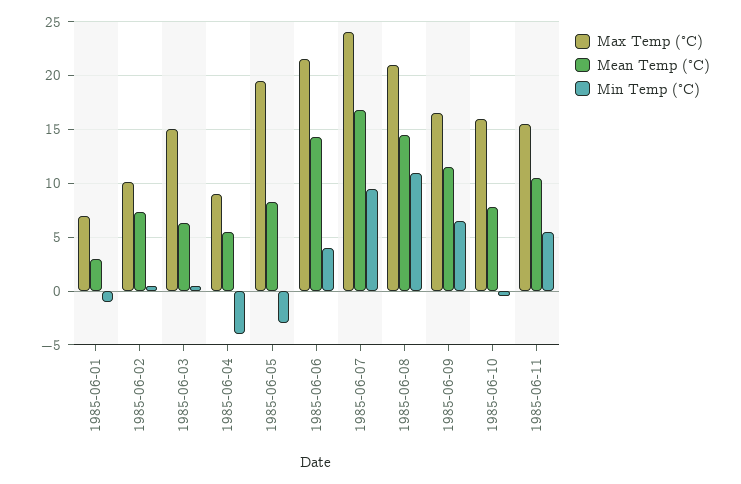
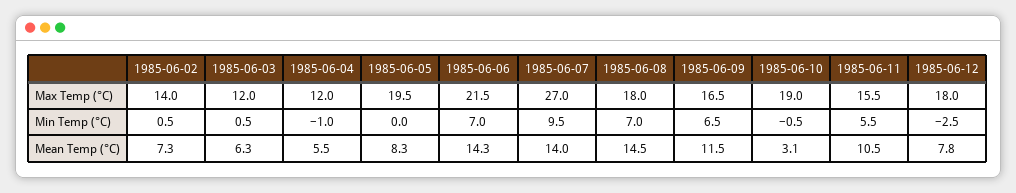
Max Temp (°C), 1985-06-01: 7 -> none
Mean Temp (°C), 1985-06-01: 3 -> none
Min Temp (°C), 1985-06-01: -1 -> none
Max Temp (°C), 1985-06-02: 10 -> 14
Max Temp (°C), 1985-06-03: 15 -> 12
Max Temp (°C), 1985-06-04: 9 -> 12
Min Temp (°C), 1985-06-04: -4 -> -1
Min Temp (°C), 1985-06-05: -3 -> 0
Min Temp (°C), 1985-06-06: 4 -> 7
Max Temp (°C), 1985-06-07: 24 -> 27
Mean Temp (°C), 1985-06-07: 17 -> 14
Max Temp (°C), 1985-06-08: 21 -> 18
Min Temp (°C), 1985-06-08: 11 -> 7
Max Temp (°C), 1985-06-10: 16 -> 19
Mean Temp (°C), 1985-06-10: 8 -> 3.1
Max Temp (°C), 1985-06-12: none -> 18
Min Temp (°C), 1985-06-12: none -> -2.5
Mean Temp (°C), 1985-06-12: none -> 7.8

